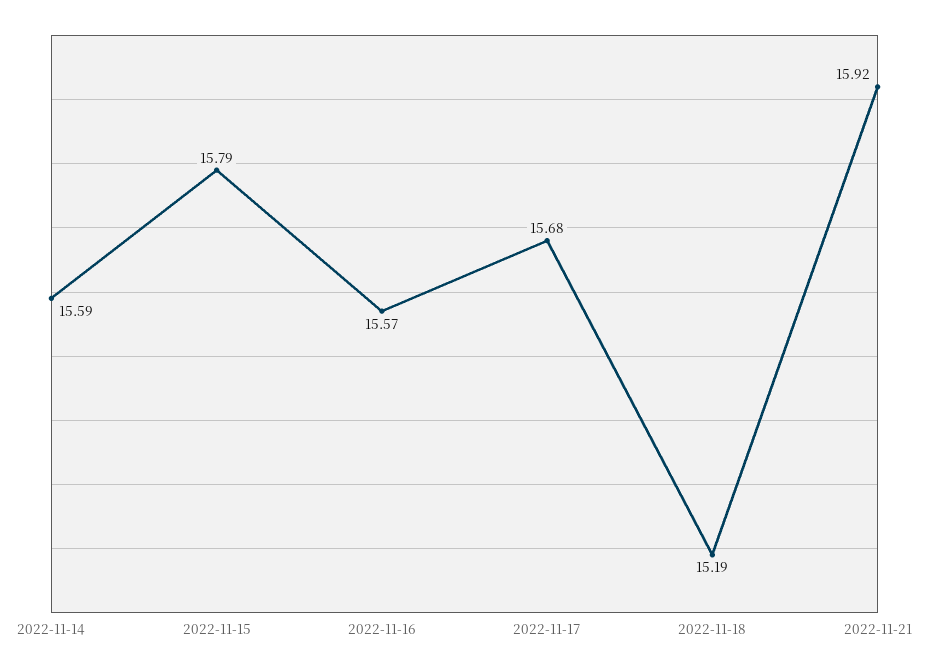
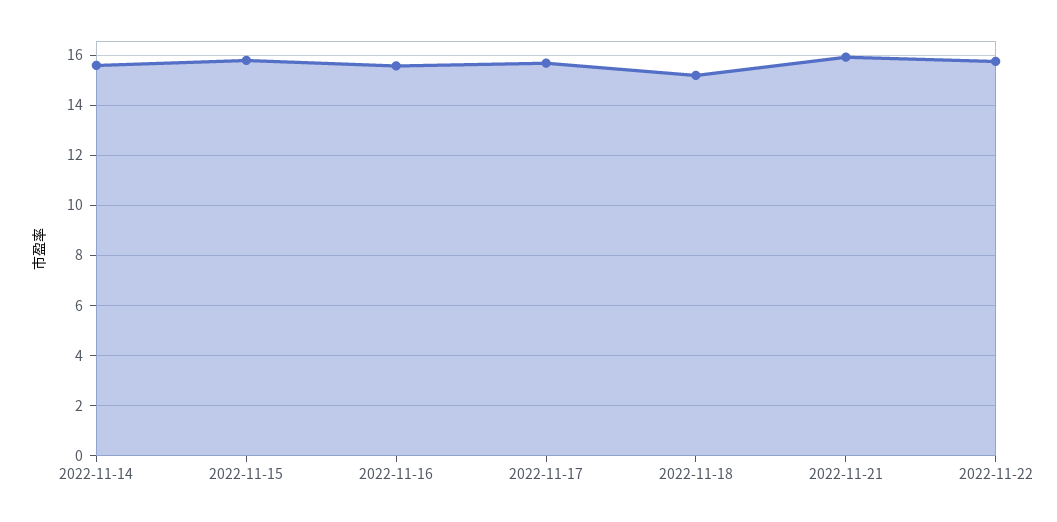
2022-11-22: none -> 15.75

